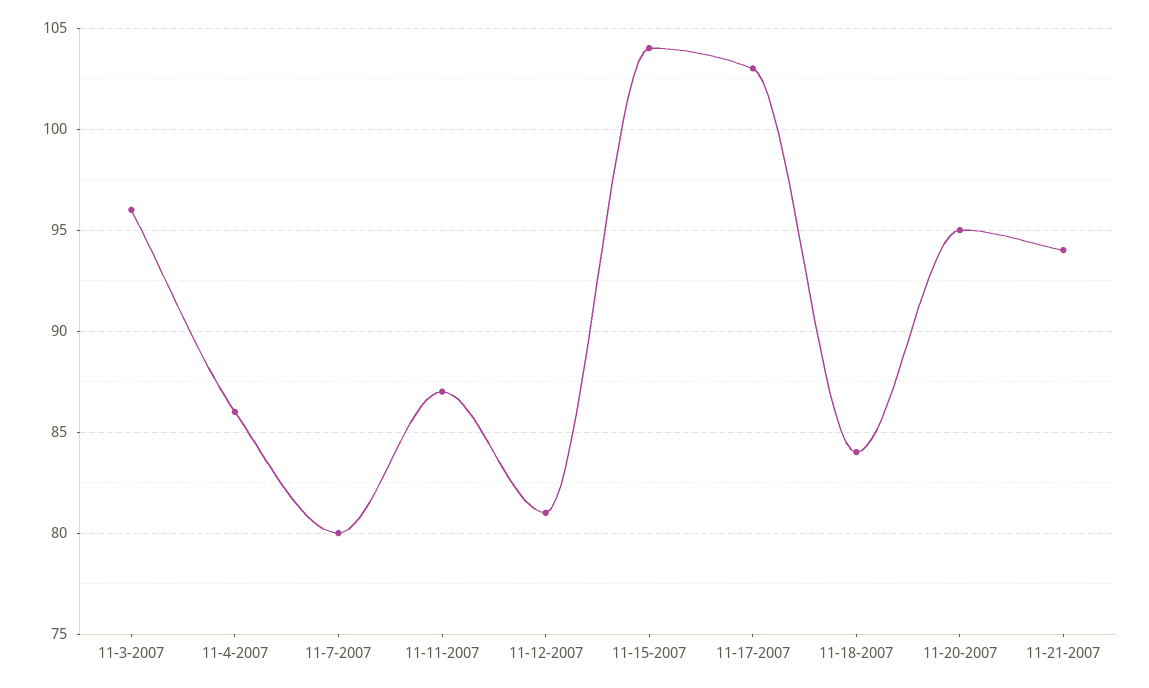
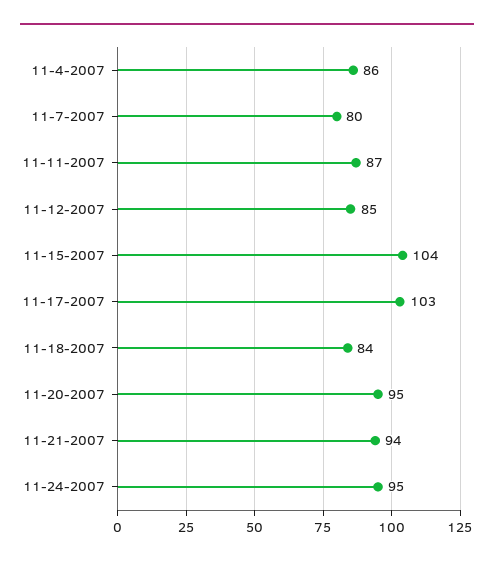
11-3-2007: 96 -> none
11-12-2007: 81 -> 85
11-24-2007: none -> 95

